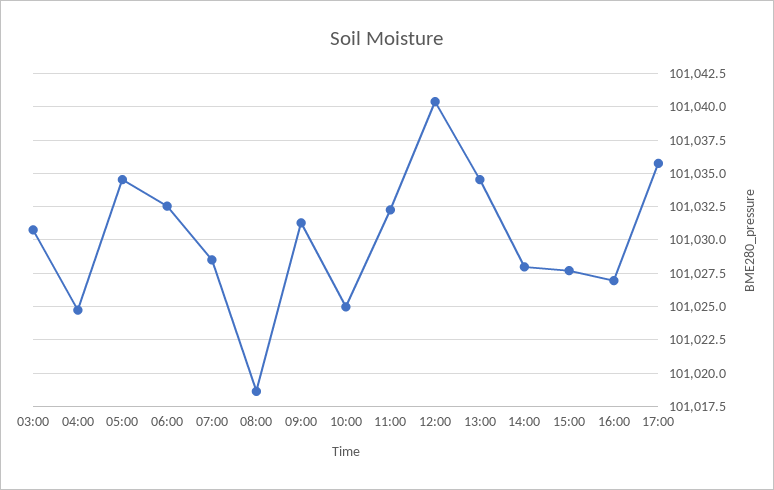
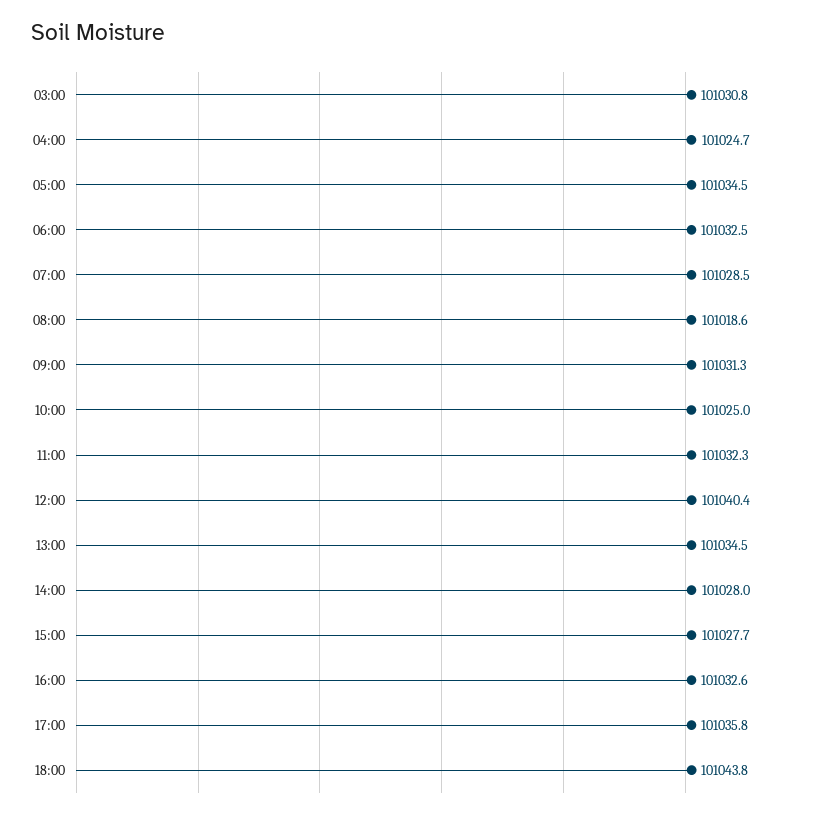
16:00: 101027 -> 101032.6
18:00: none -> 101043.8

